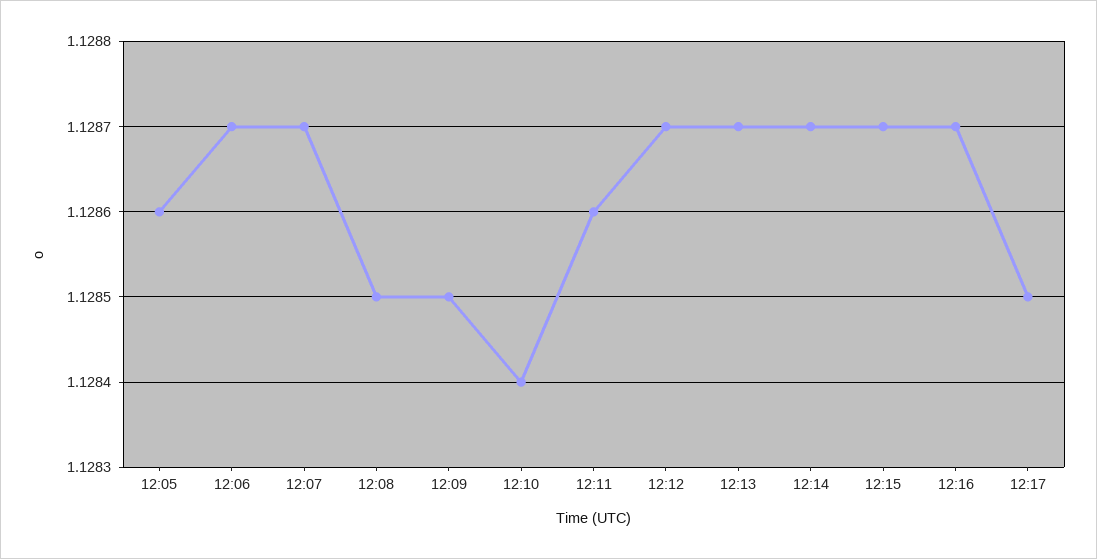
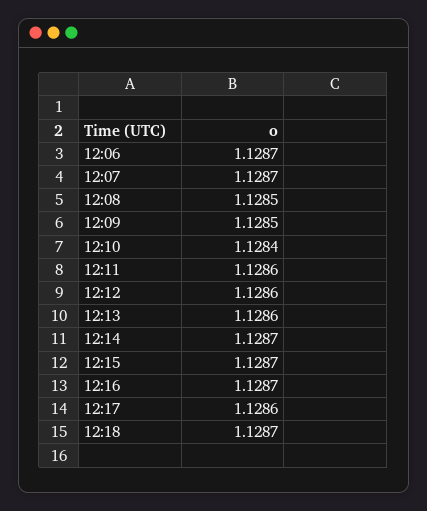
12:05: 1.1286 -> none
12:12: 1.1287 -> 1.1286
12:13: 1.1287 -> 1.1286
12:17: 1.1285 -> 1.1286
12:18: none -> 1.1287

